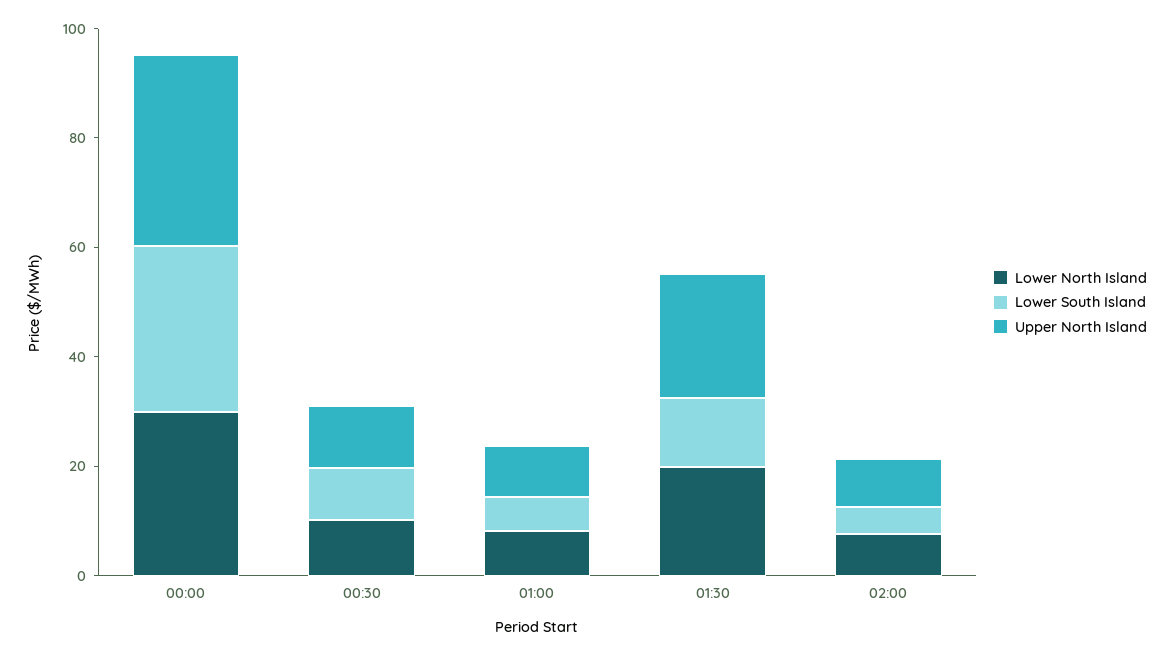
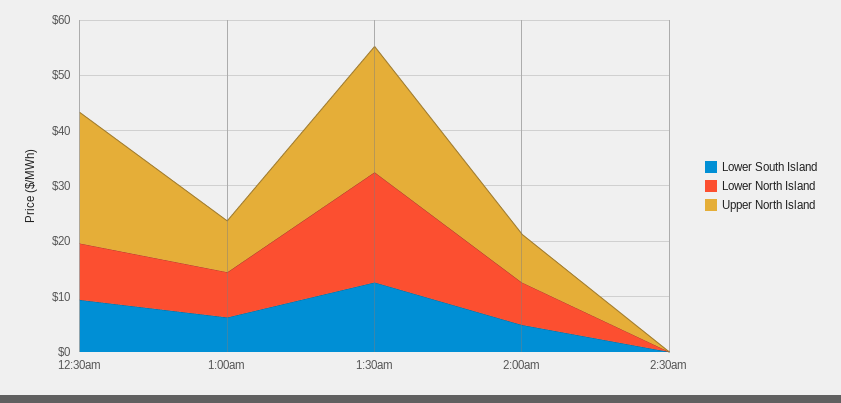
Lower North Island, 00:00: 30 -> none
Lower South Island, 00:00: 30 -> none
Upper North Island, 00:00: 35 -> none
Upper North Island, 00:30: 10 -> 24
Lower South Island, 2:30am: none -> 0
Lower North Island, 2:30am: none -> 0
Upper North Island, 2:30am: none -> 0

